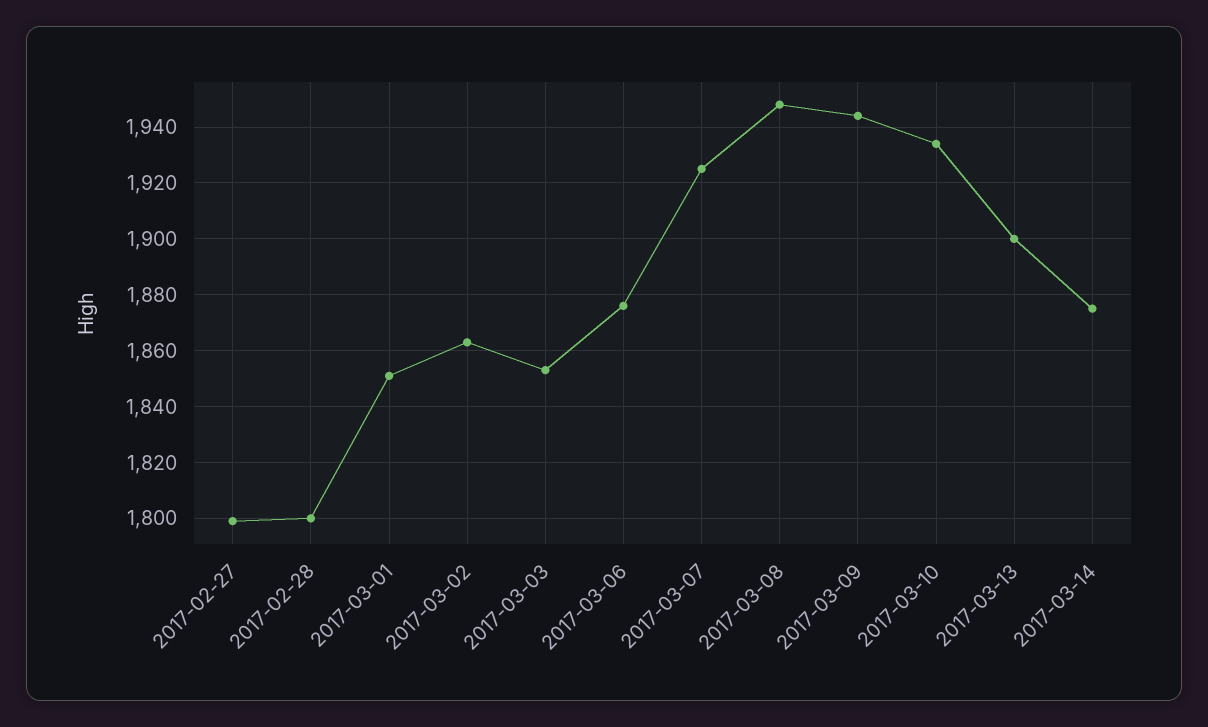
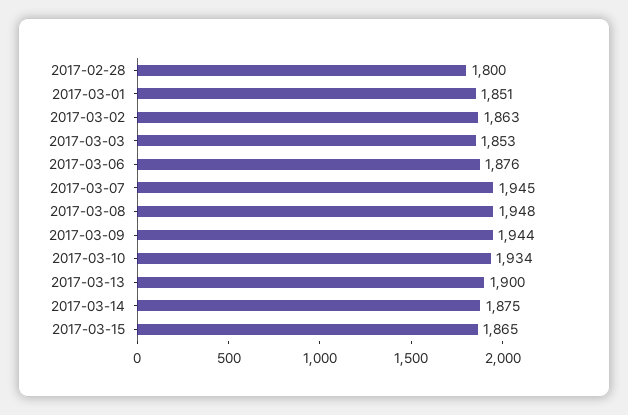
2017-02-27: 1800 -> none
2017-03-07: 1925 -> 1945
2017-03-15: none -> 1865

